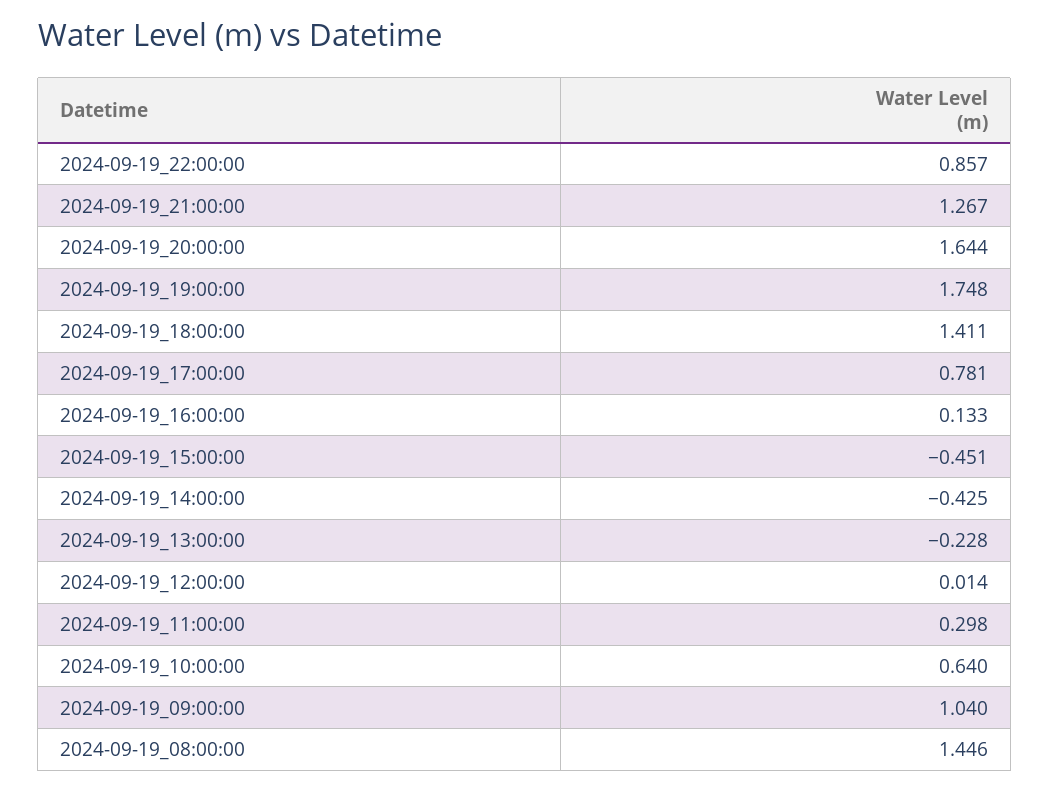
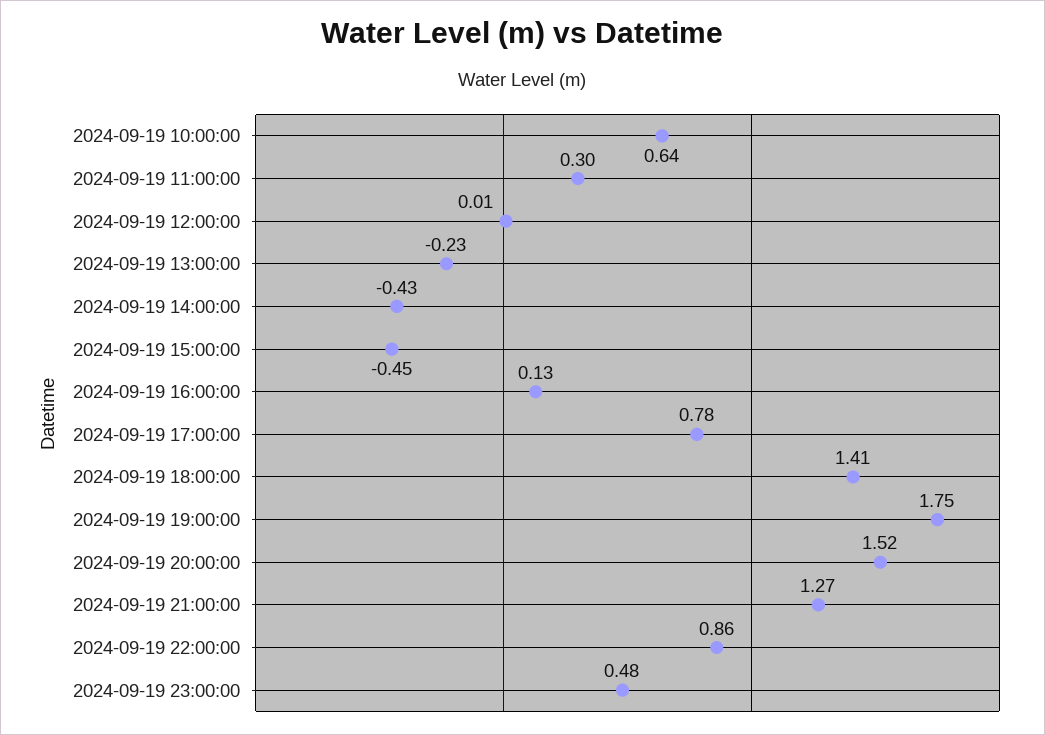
2024-09-19_20:00:00: 1.644 -> 1.52
2024-09-19_09:00:00: 1.04 -> none
2024-09-19_08:00:00: 1.446 -> none
2024-09-19 23:00:00: none -> 0.48

